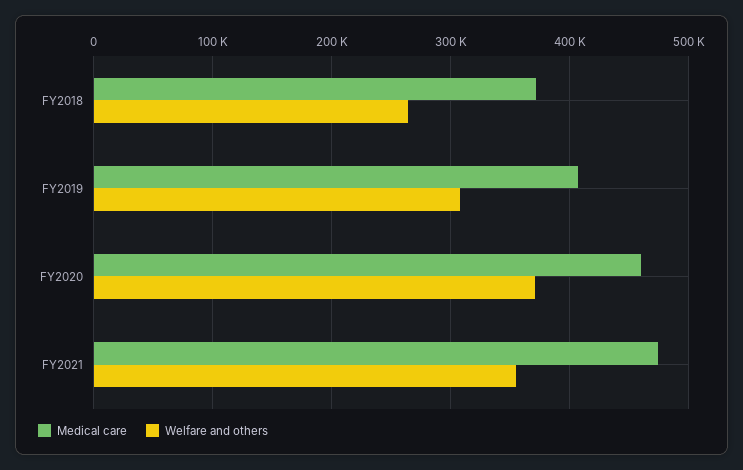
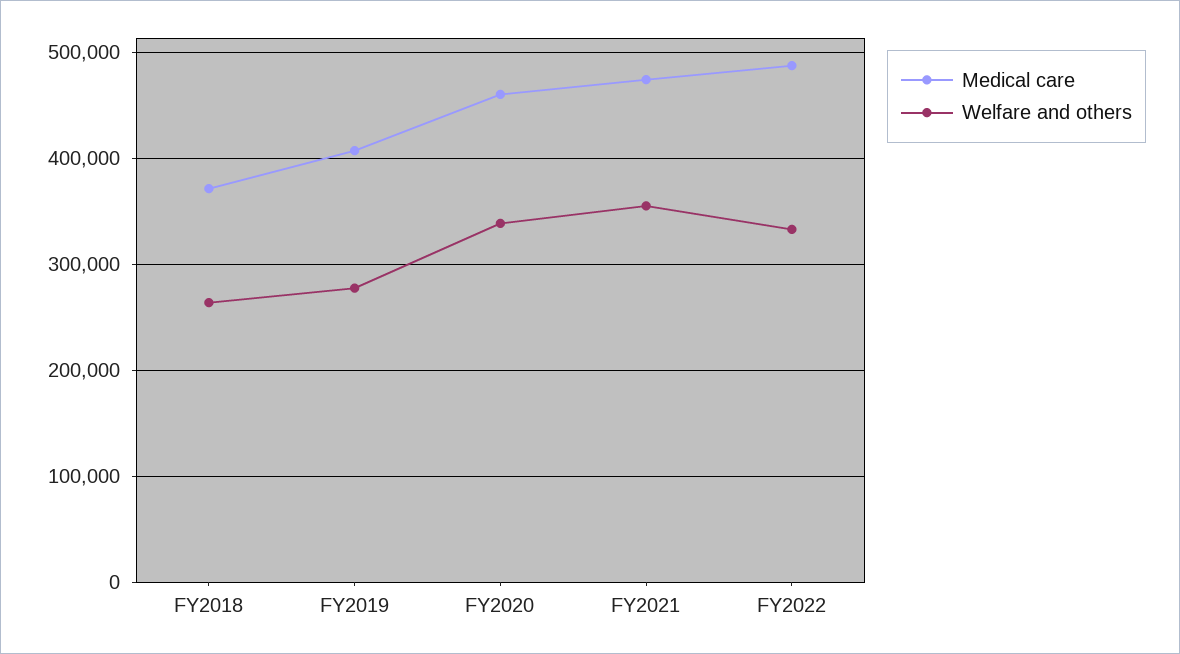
Welfare and others, FY2019: 310000 -> 280000
Welfare and others, FY2020: 370000 -> 340000
Medical care, FY2022: none -> 490000
Welfare and others, FY2022: none -> 330000

